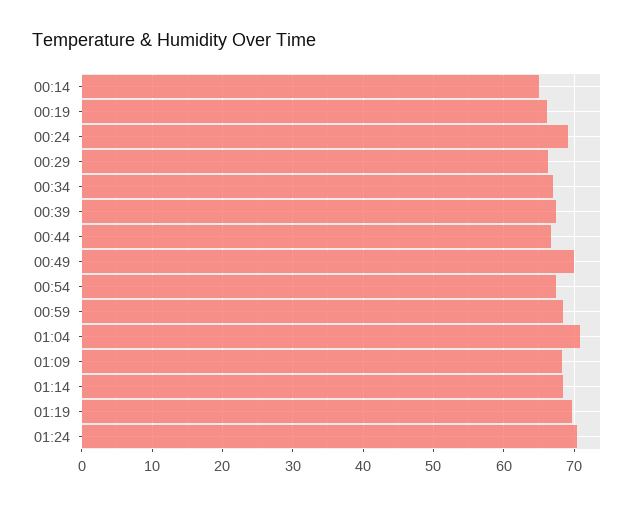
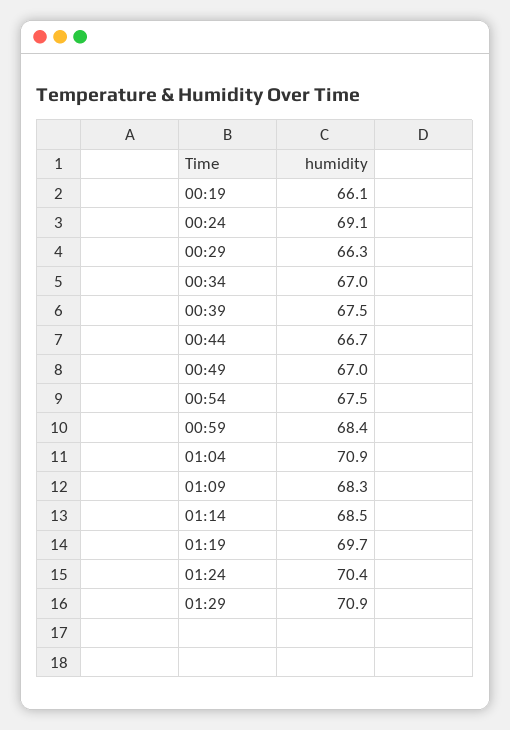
00:14: 65 -> none
00:49: 70 -> 67
01:29: none -> 70.9

